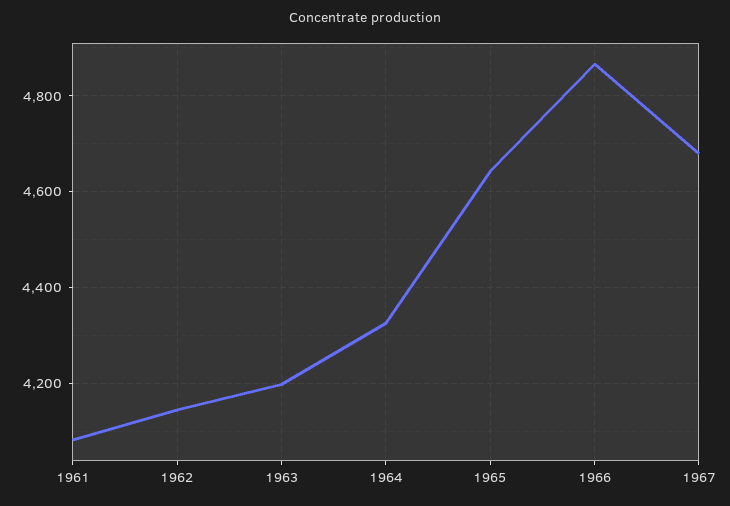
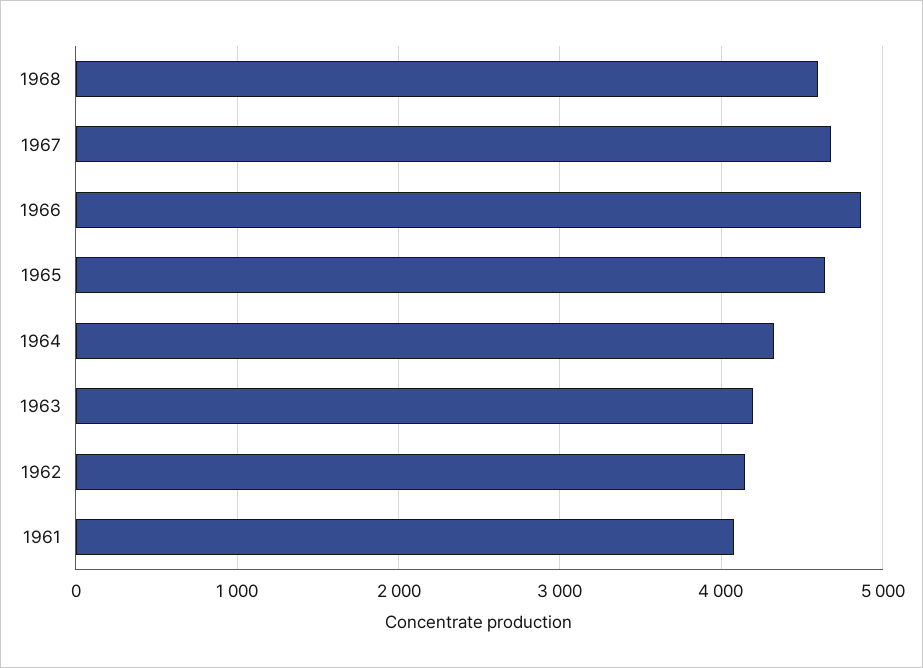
1968: none -> 4600

